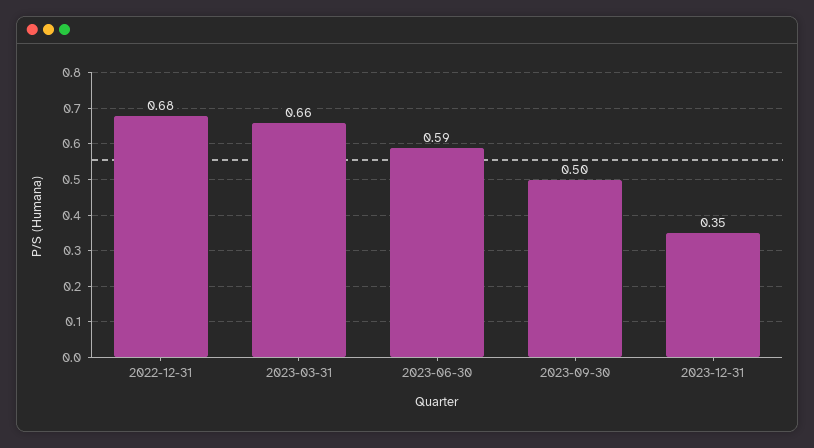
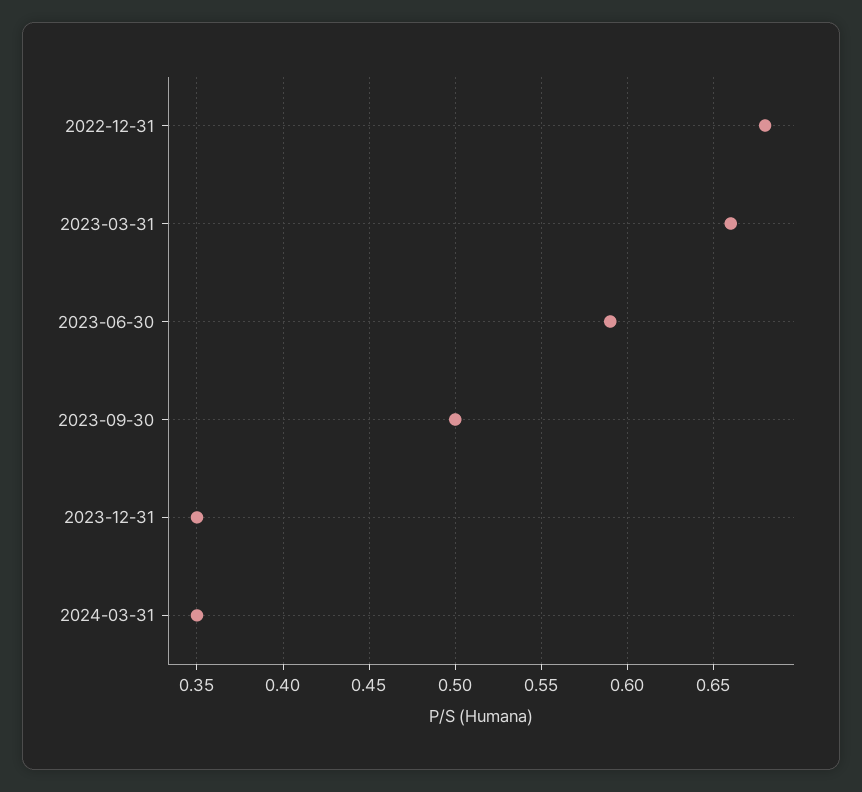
2024-03-31: none -> 0.35

